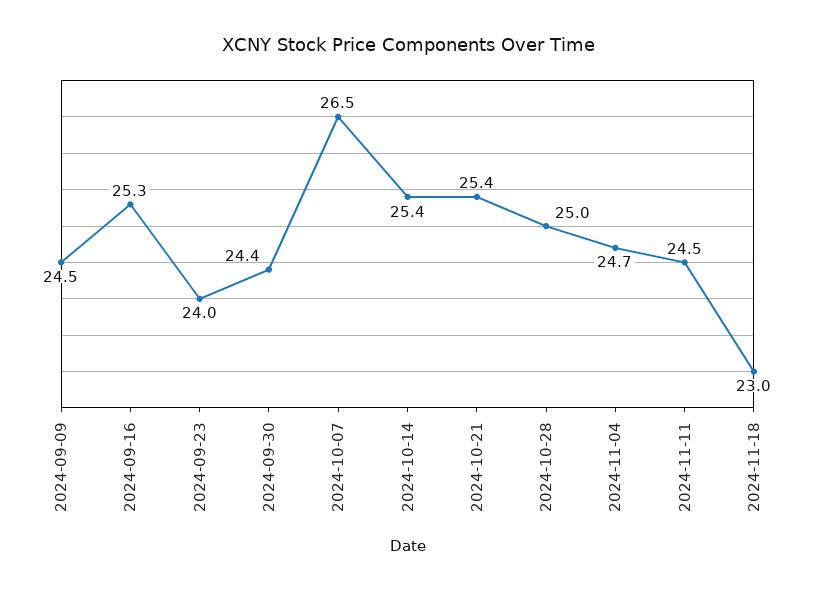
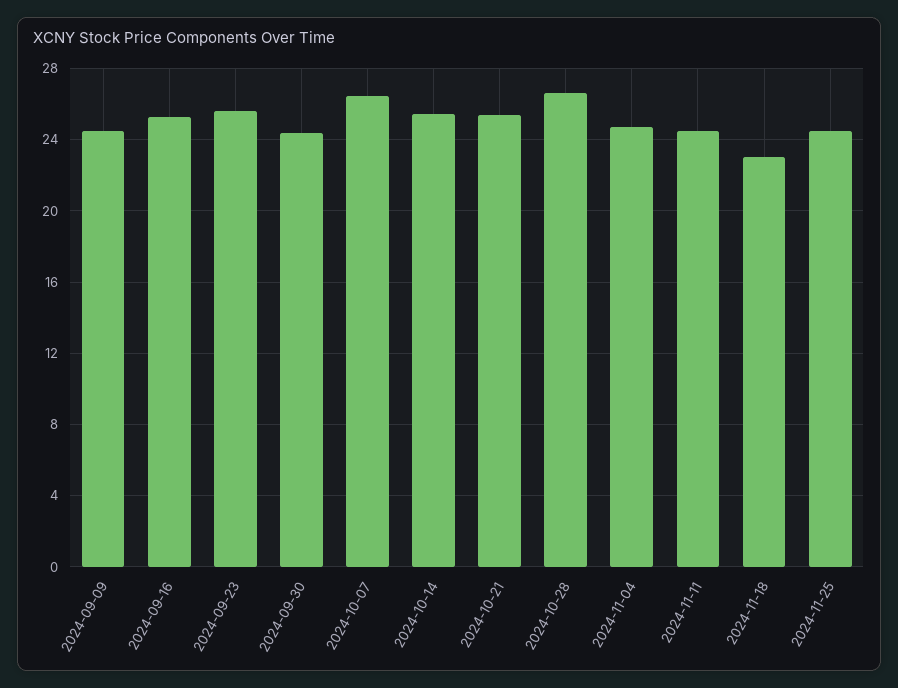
2024-09-23: 24 -> 25.5
2024-10-28: 25 -> 26.5
2024-11-25: none -> 24.5

